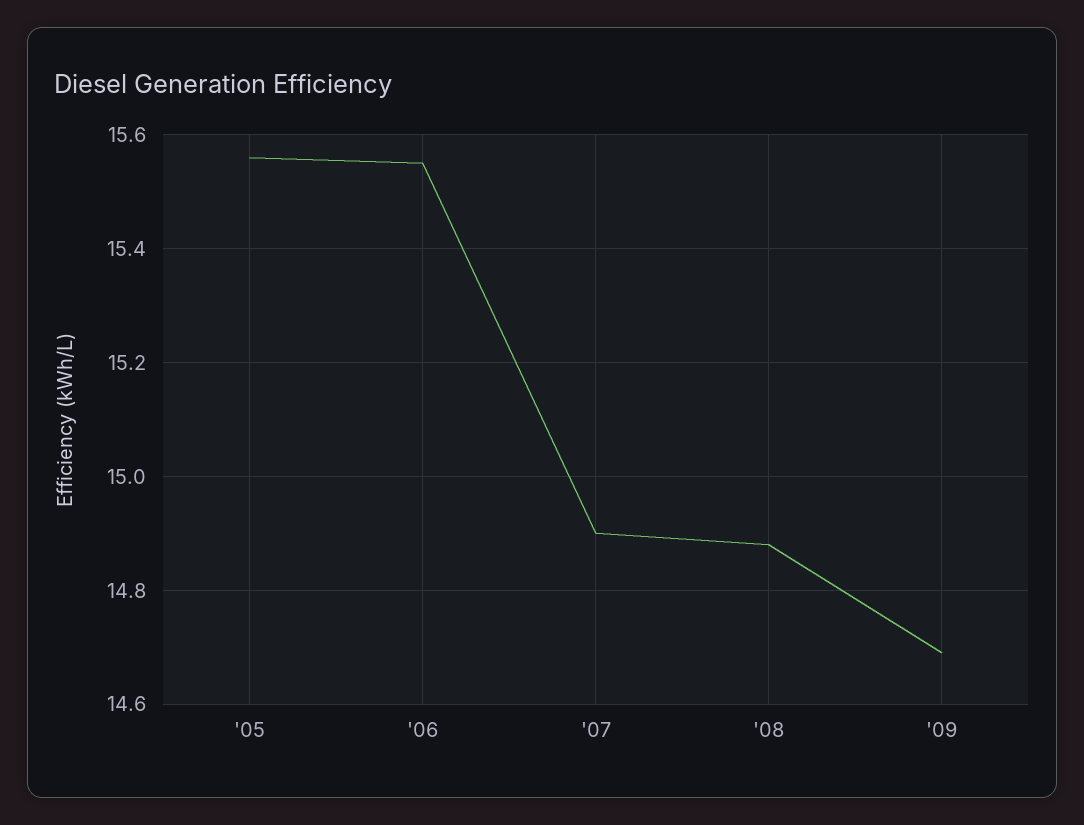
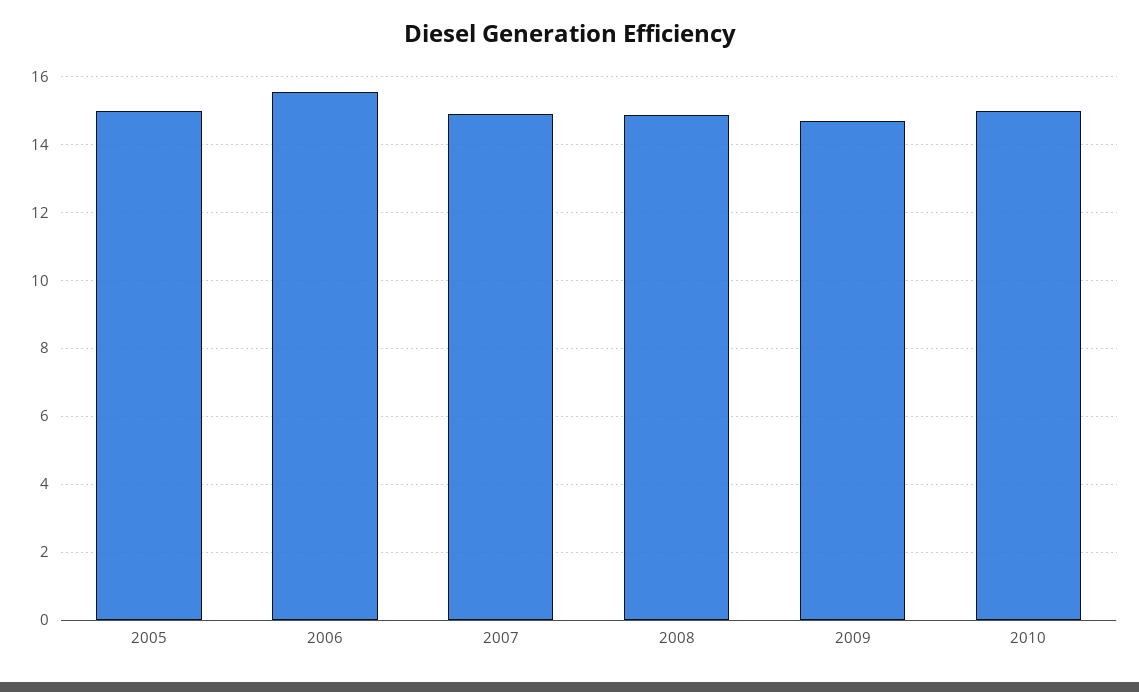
'05: 15.55 -> 15
2010: none -> 15

